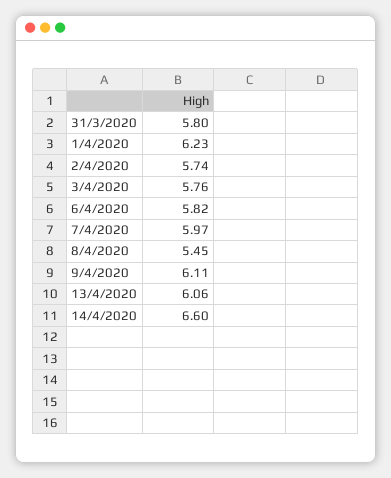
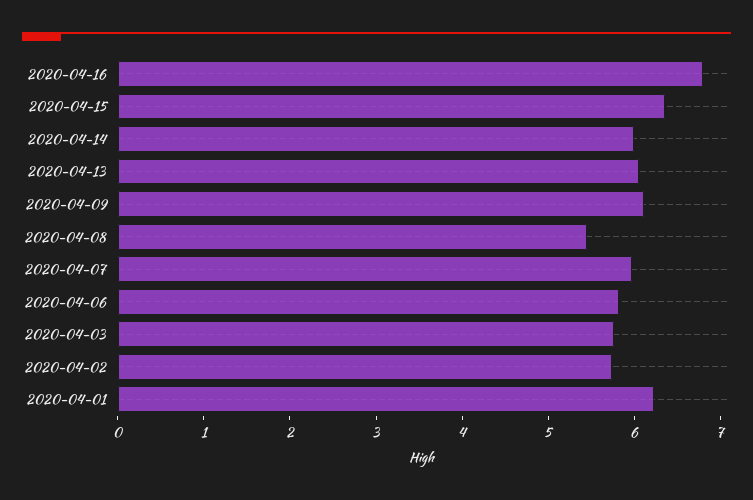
31/3/2020: 5.8 -> none
14/4/2020: 6.6 -> 6
2020-04-16: none -> 6.8
2020-04-15: none -> 6.4

